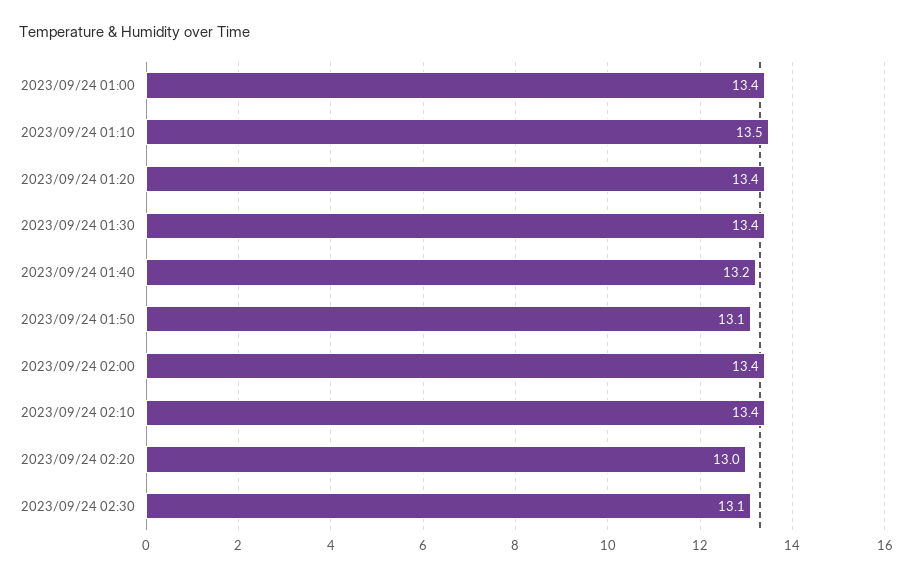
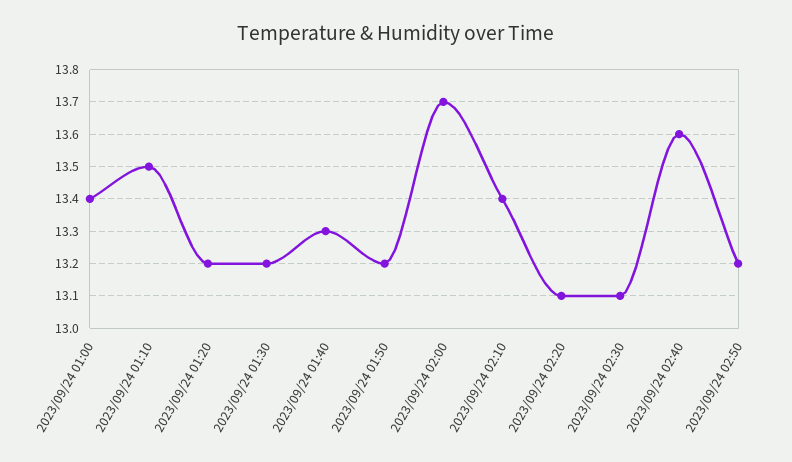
2023/09/24 01:20: 13.4 -> 13.2
2023/09/24 01:30: 13.4 -> 13.2
2023/09/24 01:40: 13.2 -> 13.3
2023/09/24 01:50: 13.1 -> 13.2
2023/09/24 02:00: 13.4 -> 13.7
2023/09/24 02:20: 13 -> 13.1
2023/09/24 02:40: none -> 13.6
2023/09/24 02:50: none -> 13.2

